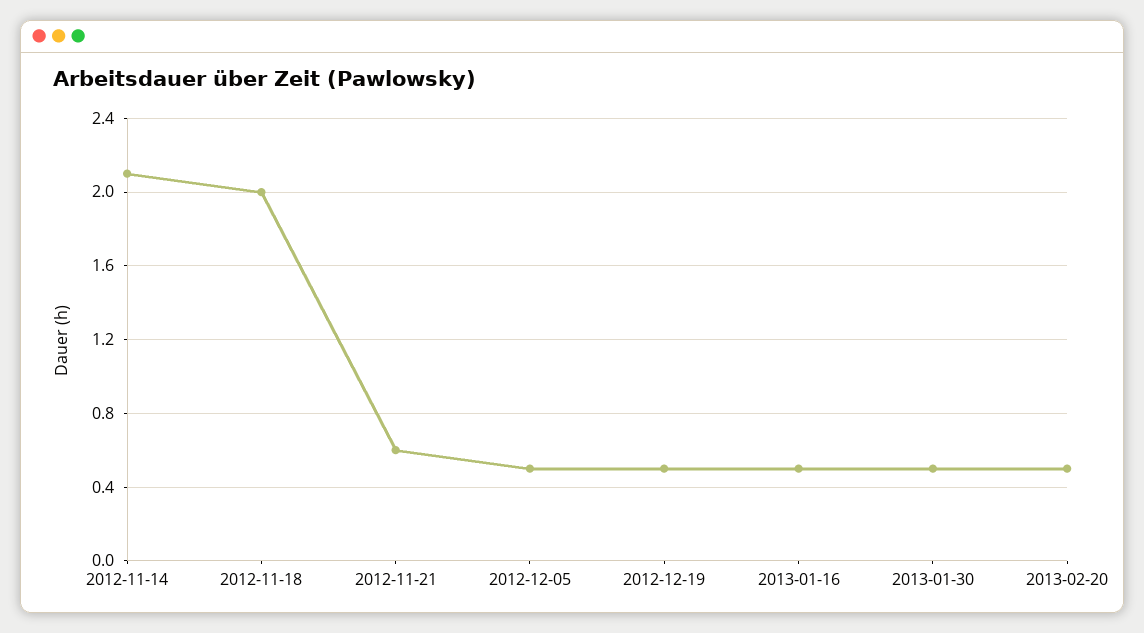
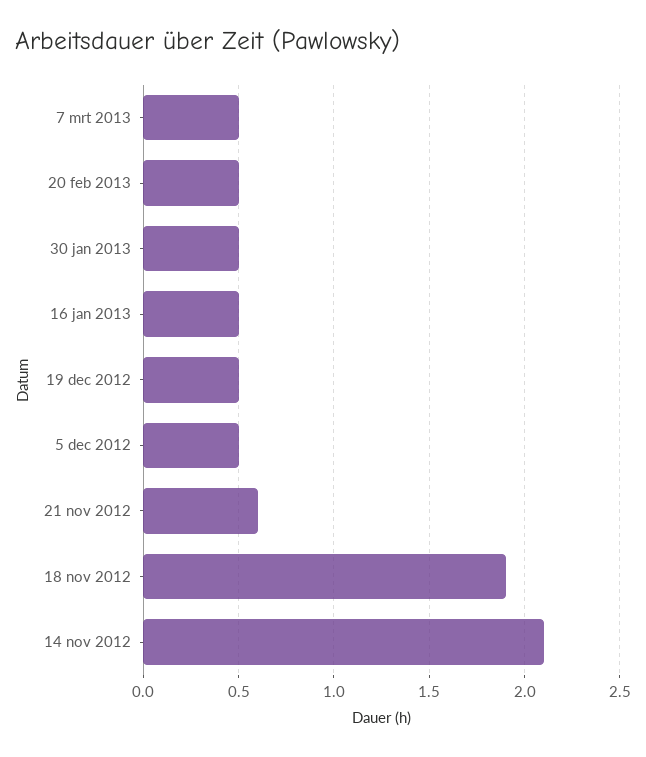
2012-11-18: 2 -> 1.9
7 mrt 2013: none -> 0.5

